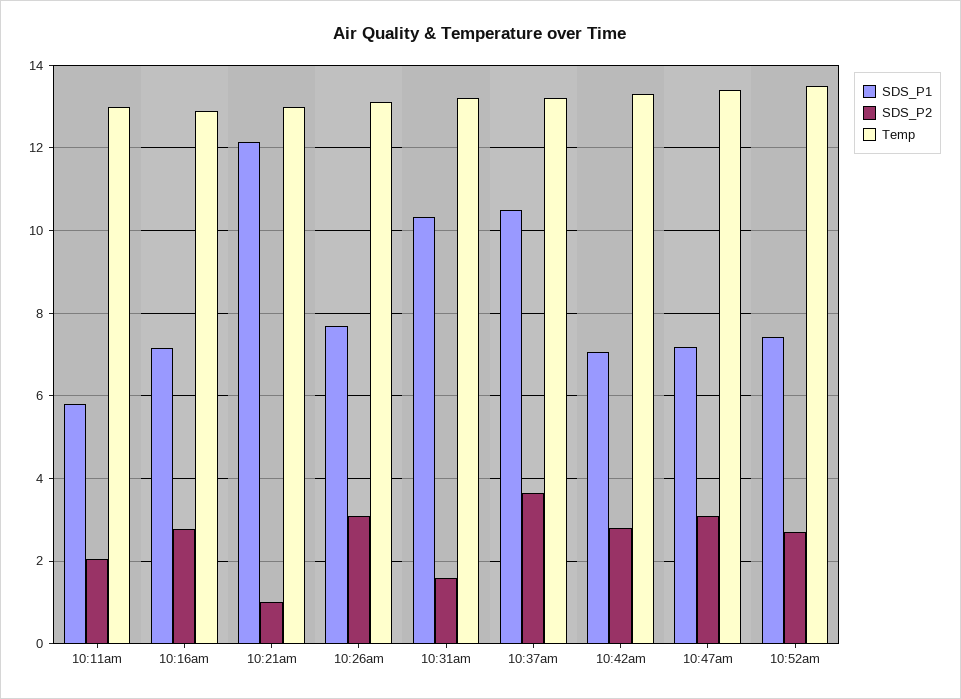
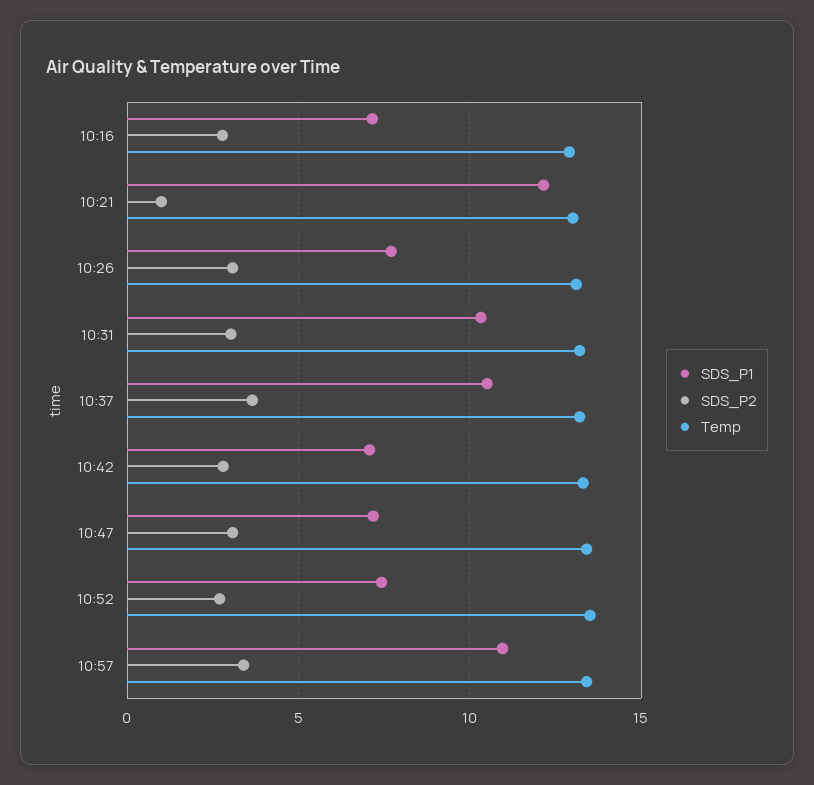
SDS_P1, 10:11am: 5.8 -> none
SDS_P2, 10:11am: 2 -> none
Temp, 10:11am: 13 -> none
SDS_P2, 10:31am: 1.6 -> 3
SDS_P1, 10:57: none -> 11
SDS_P2, 10:57: none -> 3.5
Temp, 10:57: none -> 13.5

